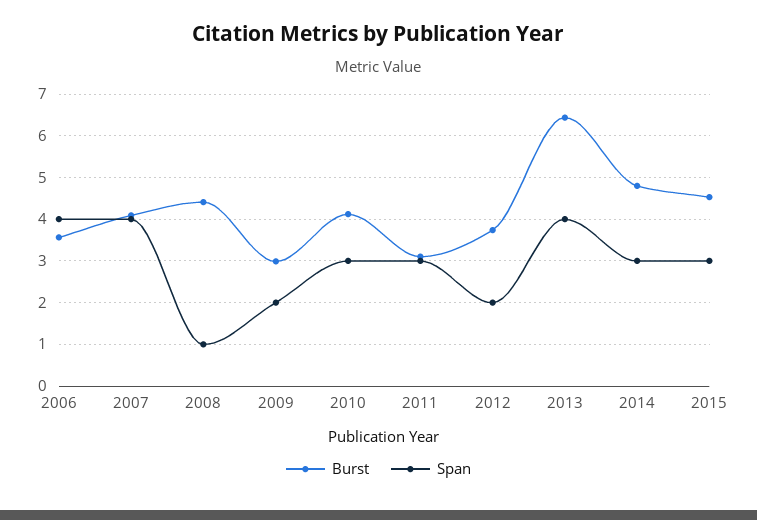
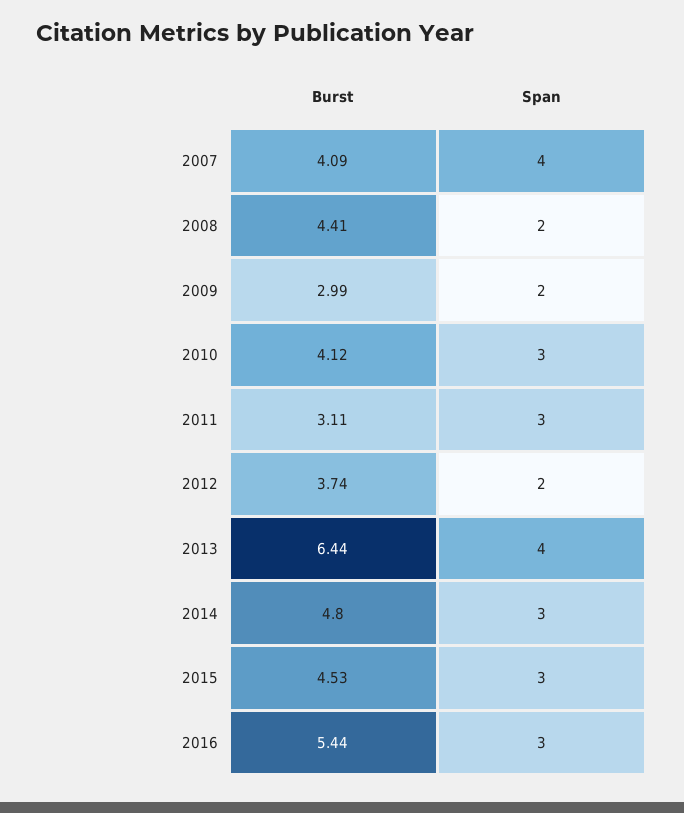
Burst, 2006: 3.6 -> none
Span, 2006: 4 -> none
Span, 2008: 1 -> 2
Burst, 2016: none -> 5.44
Span, 2016: none -> 3

